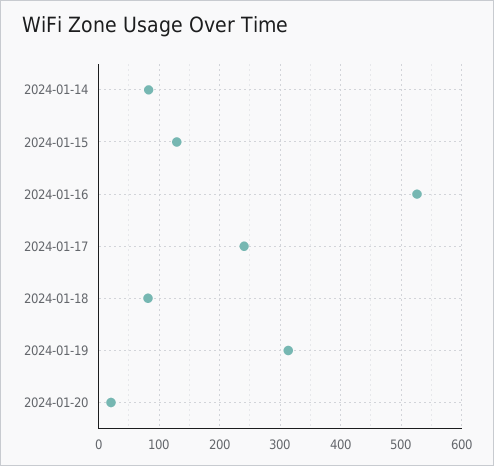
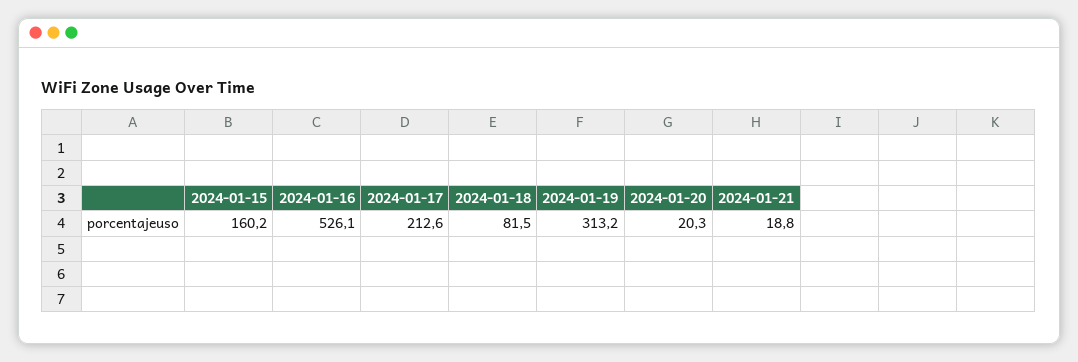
2024-01-14: 80 -> none
2024-01-15: 130 -> 160.2
2024-01-17: 240 -> 212.6
2024-01-21: none -> 18.8

